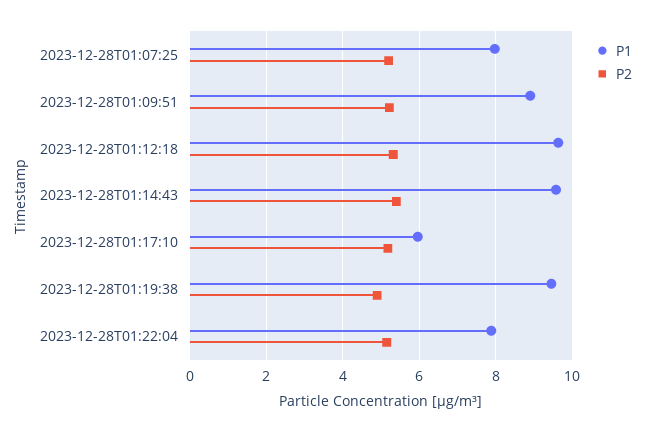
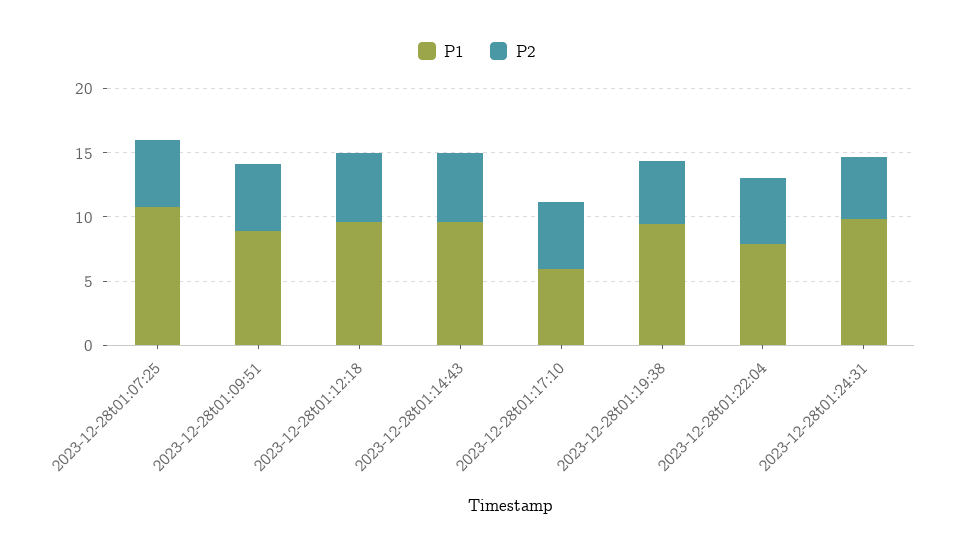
P1, 2023-12-28T01:07:25: 8 -> 11
P1, 2023-12-28t01:24:31: none -> 10
P2, 2023-12-28t01:24:31: none -> 5

